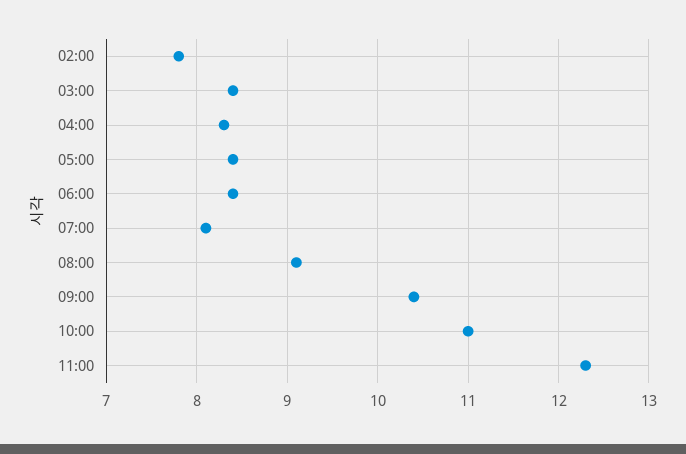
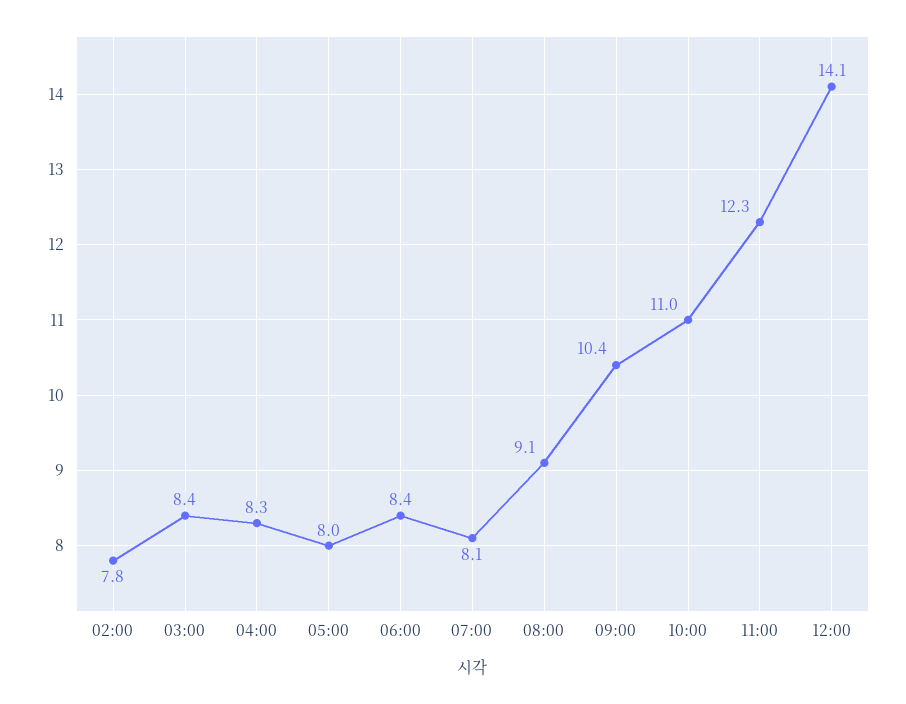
05:00: 8.4 -> 8
12:00: none -> 14.1

